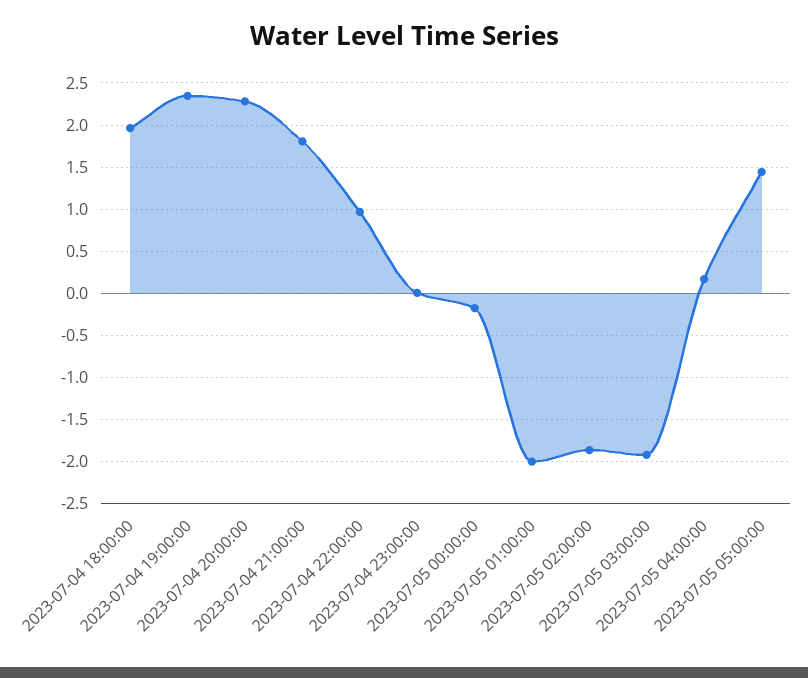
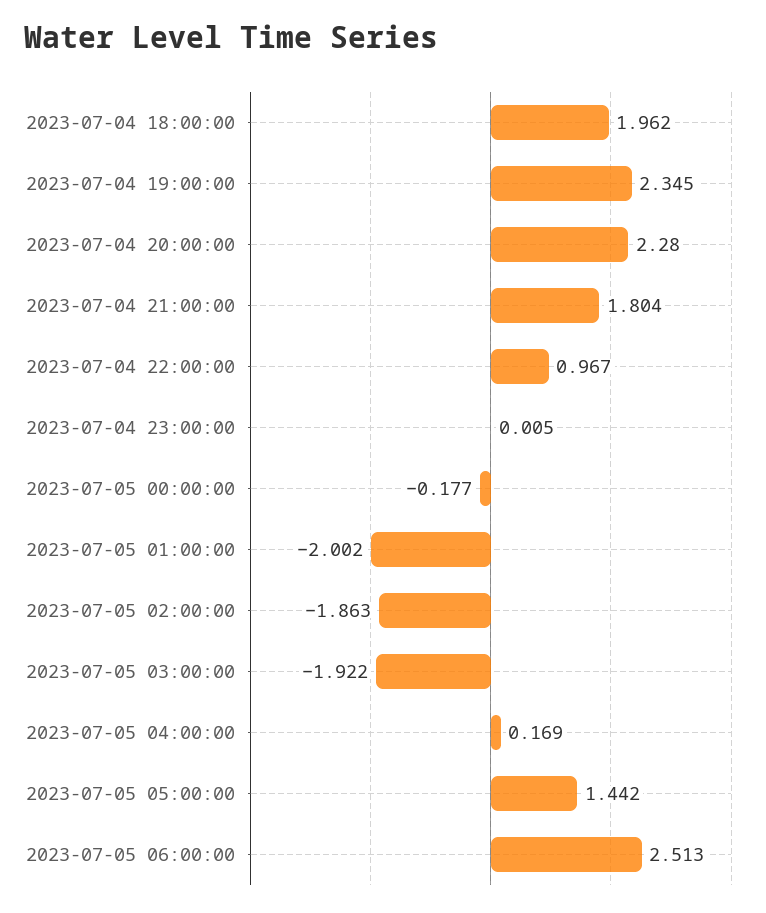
2023-07-05 06:00:00: none -> 2.513

